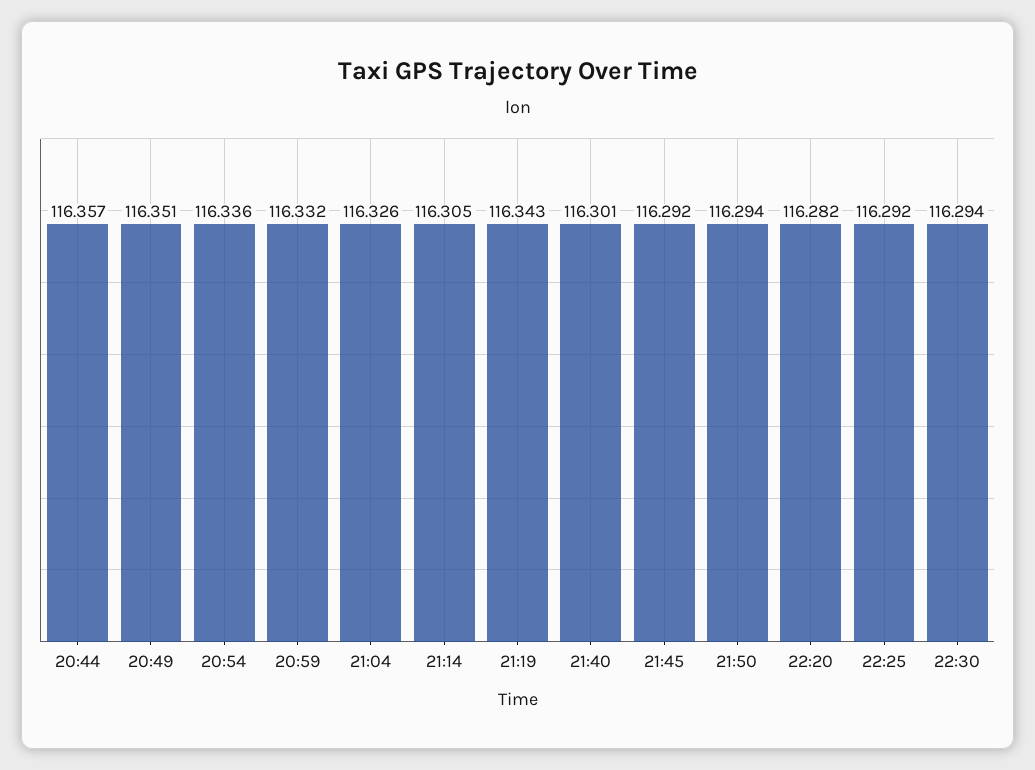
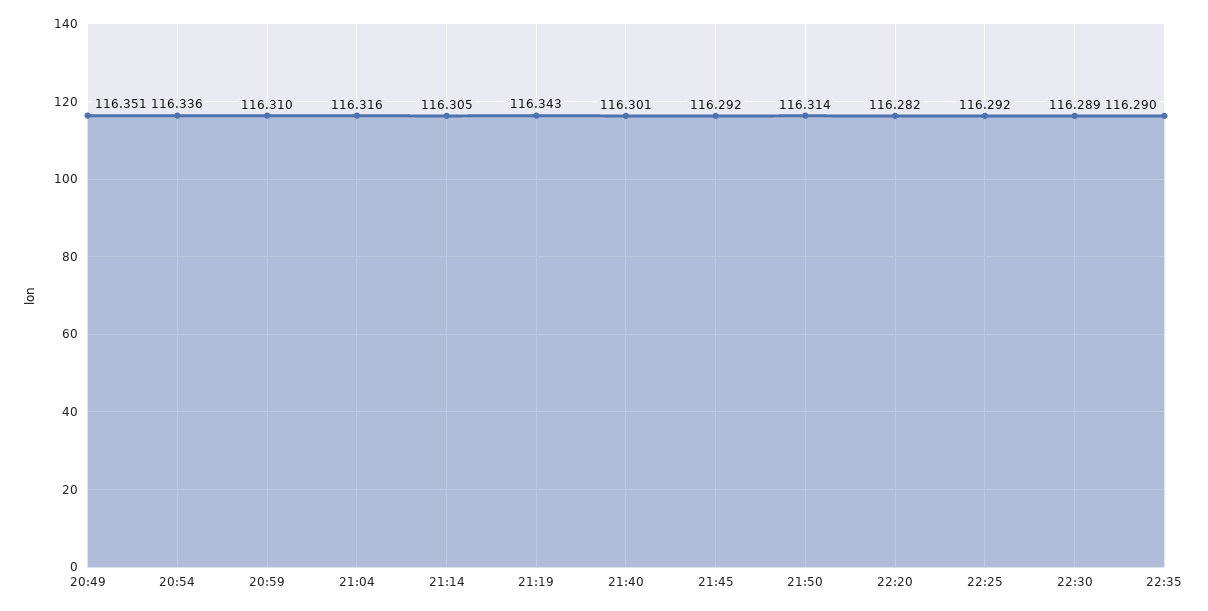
20:44: 116.357 -> none
20:59: 116.332 -> 116.31
21:04: 116.326 -> 116.316
21:50: 116.294 -> 116.314
22:30: 116.294 -> 116.289
22:35: none -> 116.29

